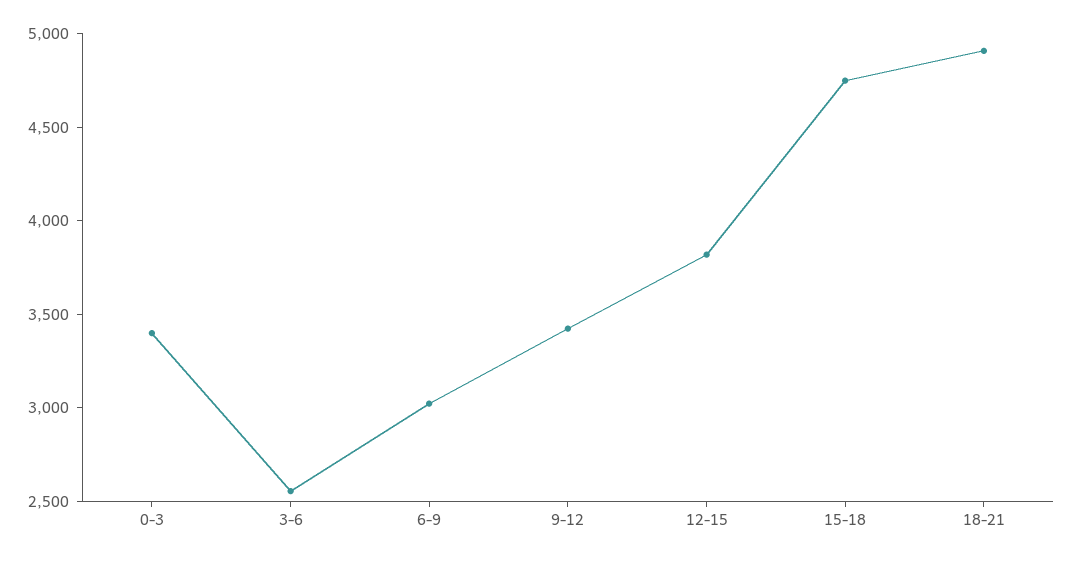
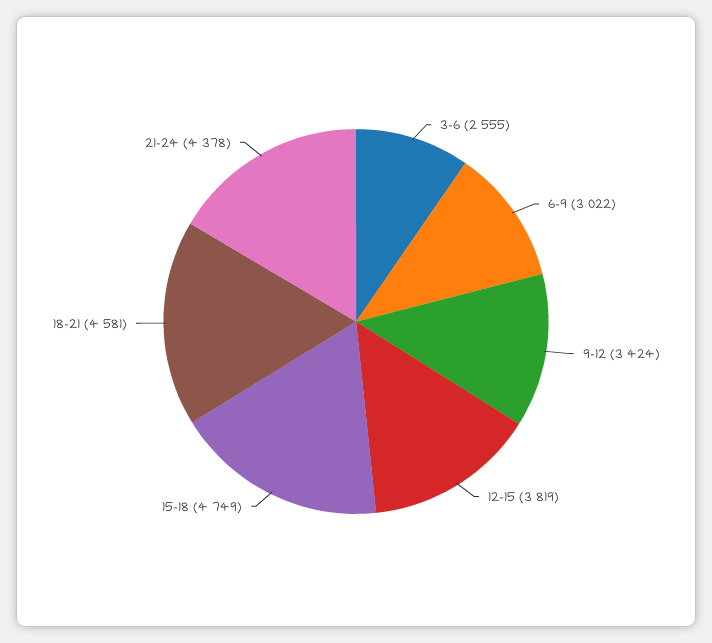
0-3: 3400 -> none
18-21: 4900 -> 4581
21-24: none -> 4378

